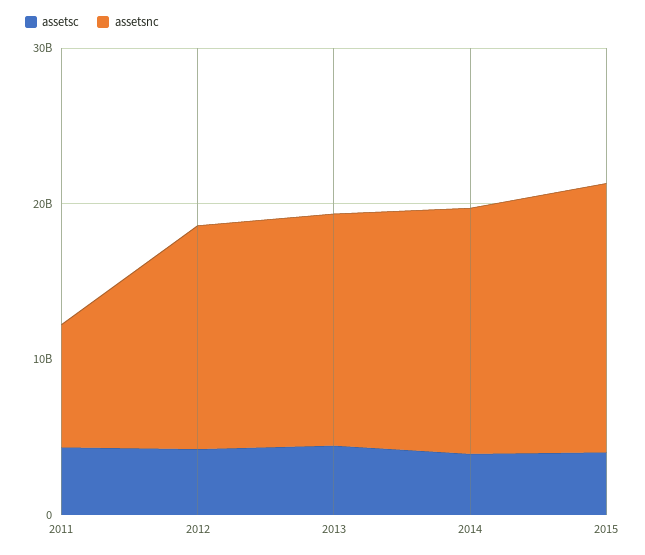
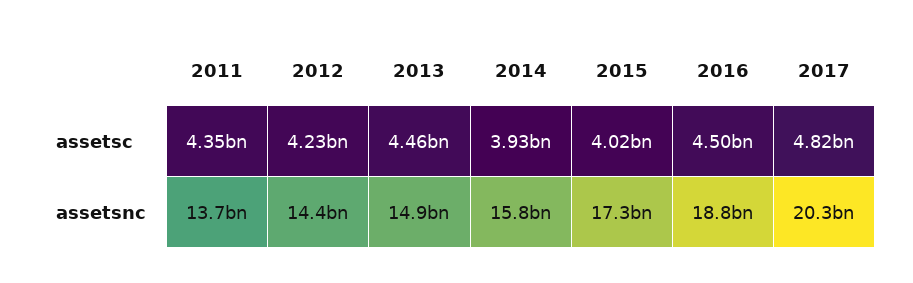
assetsnc, 2011: 8000000000 -> 13700000000
assetsc, 2016: none -> 4500000000
assetsc, 2017: none -> 4820000000
assetsnc, 2016: none -> 18800000000
assetsnc, 2017: none -> 20300000000

